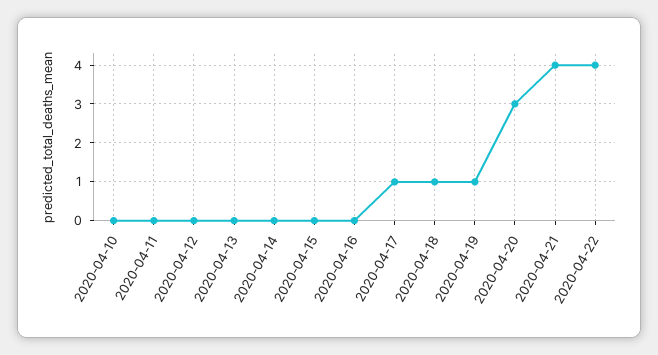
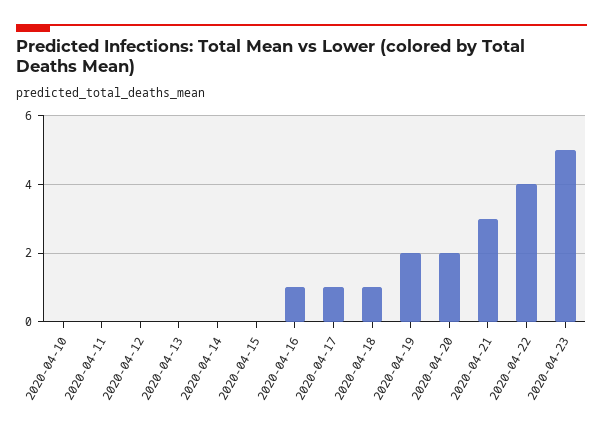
2020-04-16: 0 -> 1
2020-04-19: 1 -> 2
2020-04-20: 3 -> 2
2020-04-21: 4 -> 3
2020-04-23: none -> 5

